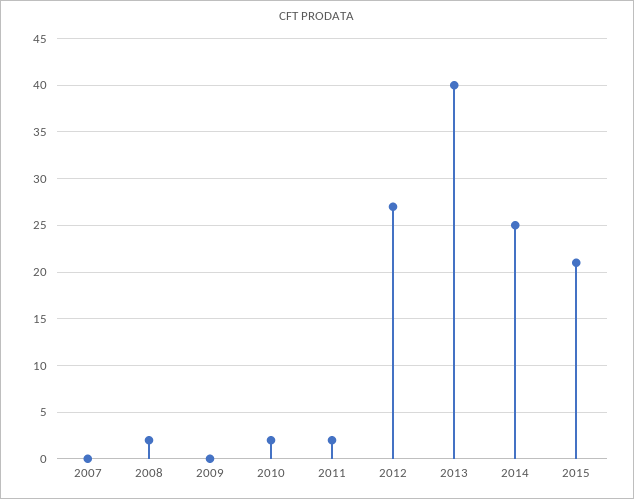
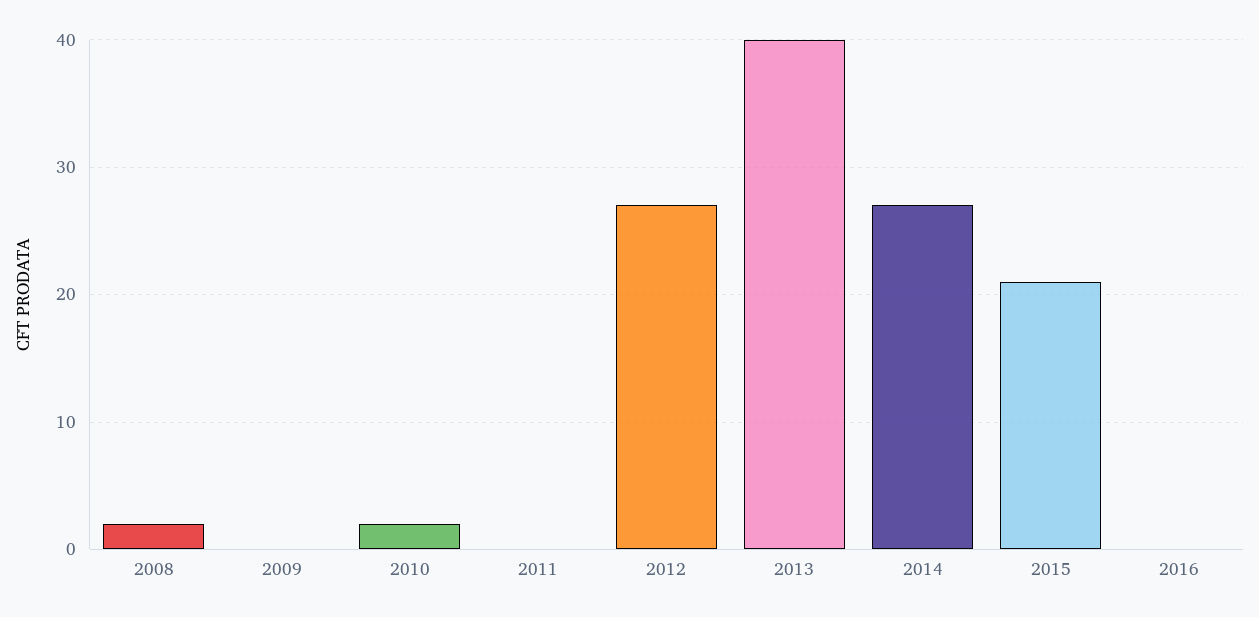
2007: 0 -> none
2011: 2 -> 0
2014: 25 -> 27
2016: none -> 0

